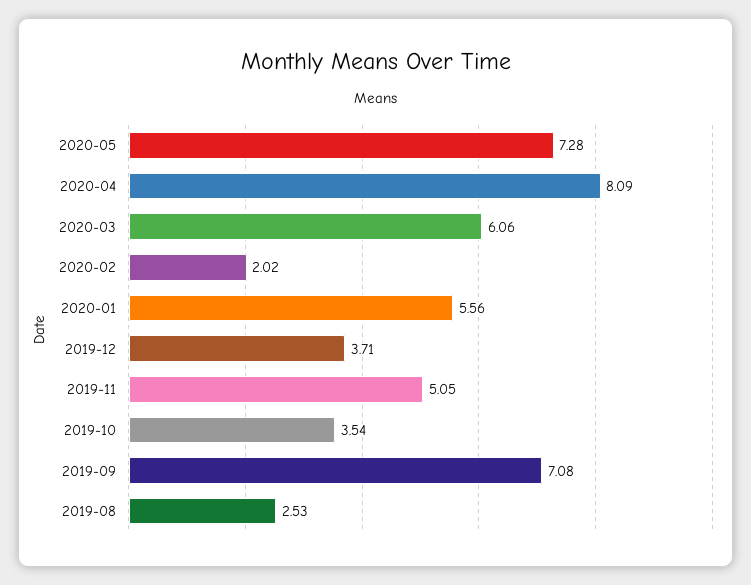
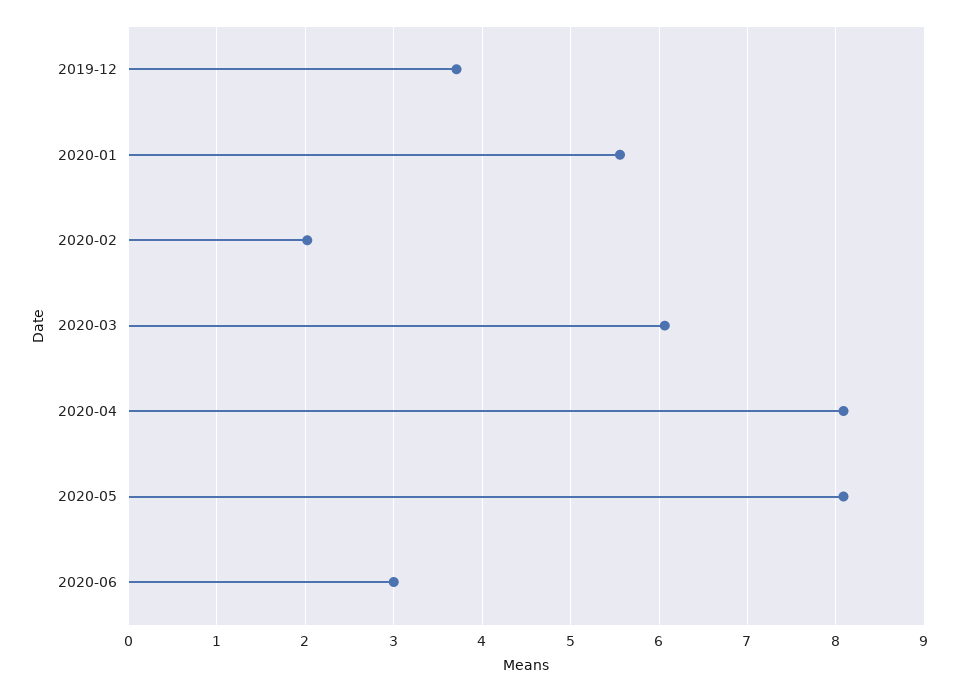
2020-05: 7.28 -> 8.1
2019-11: 5.05 -> none
2019-10: 3.54 -> none
2019-09: 7.08 -> none
2019-08: 2.53 -> none
2020-06: none -> 3

